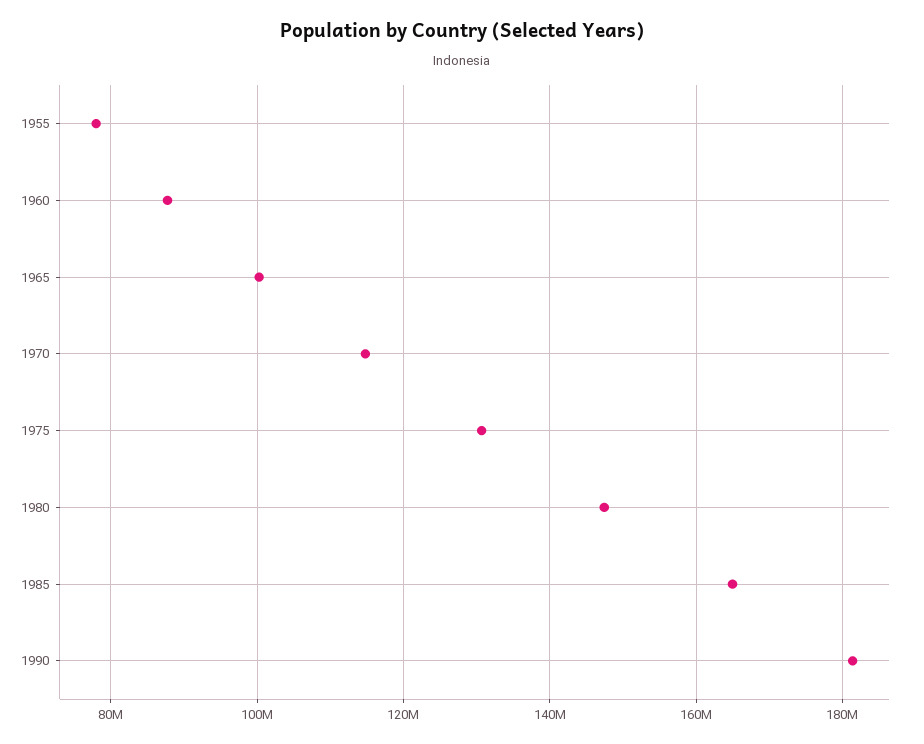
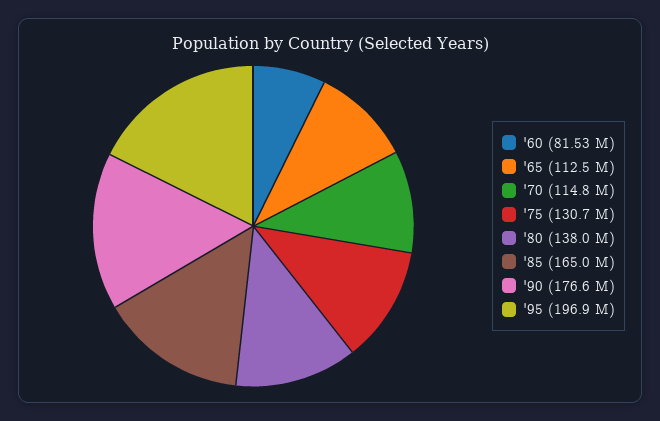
1955: 78000000 -> none
1960: 88000000 -> 81530000
1965: 100000000 -> 112500000
1980: 148000000 -> 138000000
1990: 182000000 -> 176600000
'95: none -> 196900000

